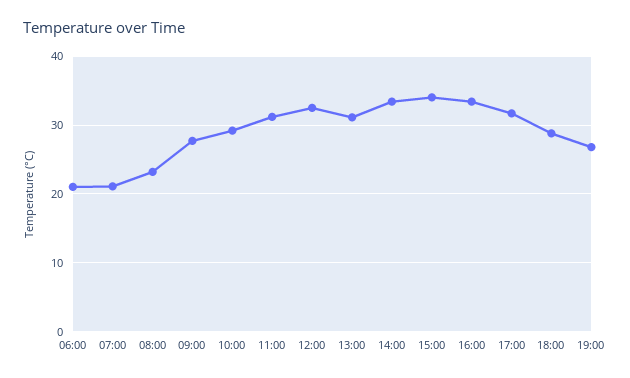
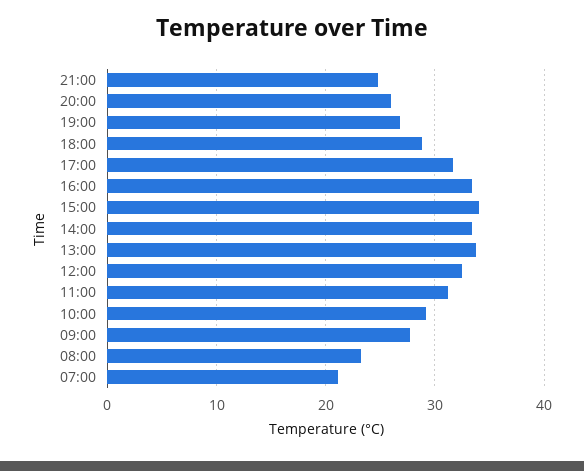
06:00: 21 -> none
13:00: 31 -> 34
21:00: none -> 25
20:00: none -> 26

